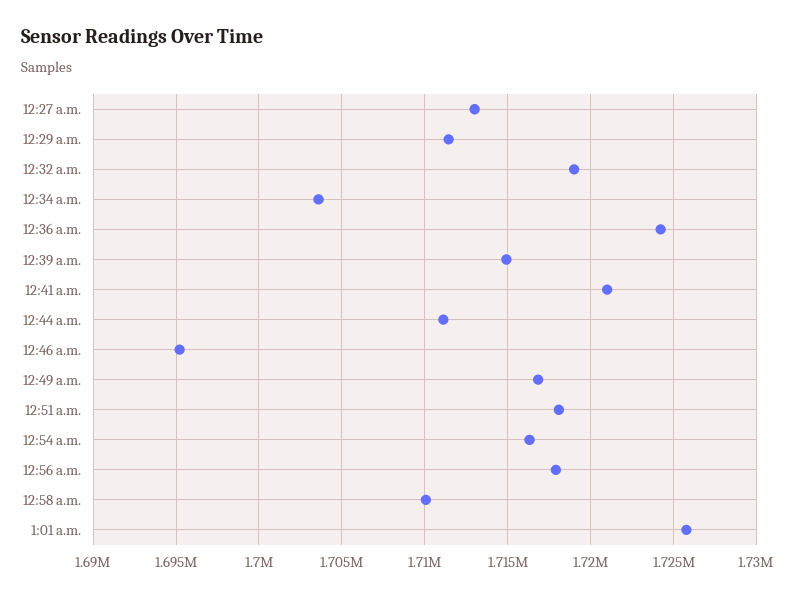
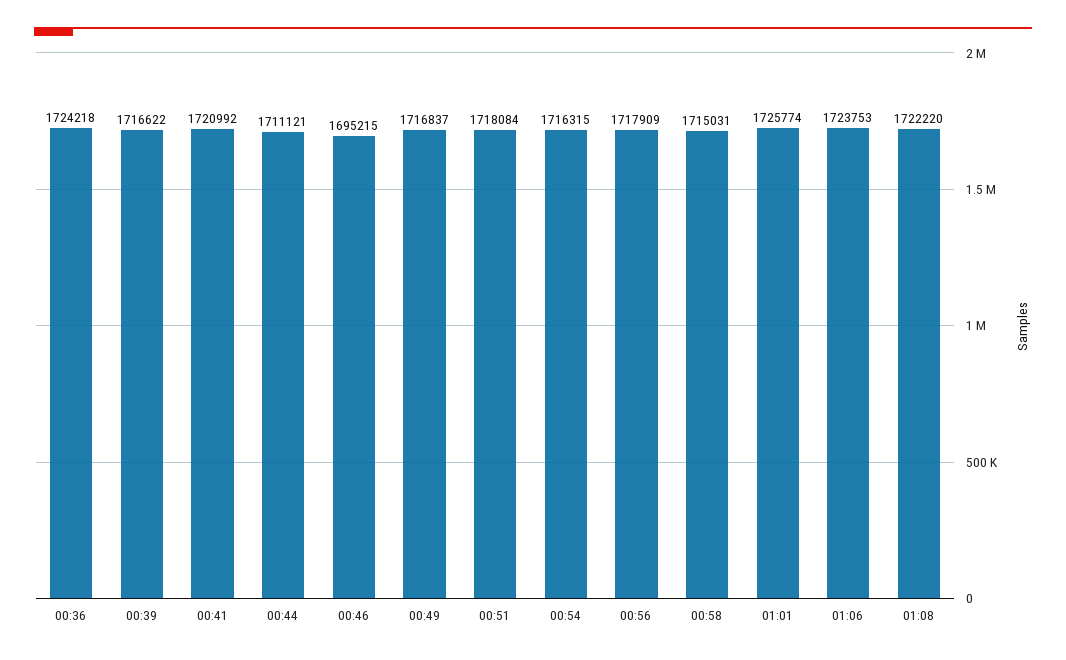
12:27 a.m.: 1713000 -> none
12:29 a.m.: 1711500 -> none
12:32 a.m.: 1719000 -> none
12:34 a.m.: 1703500 -> none
12:39 a.m.: 1715000 -> 1716622
12:58 a.m.: 1710000 -> 1715031
01:06: none -> 1723753
01:08: none -> 1722220

